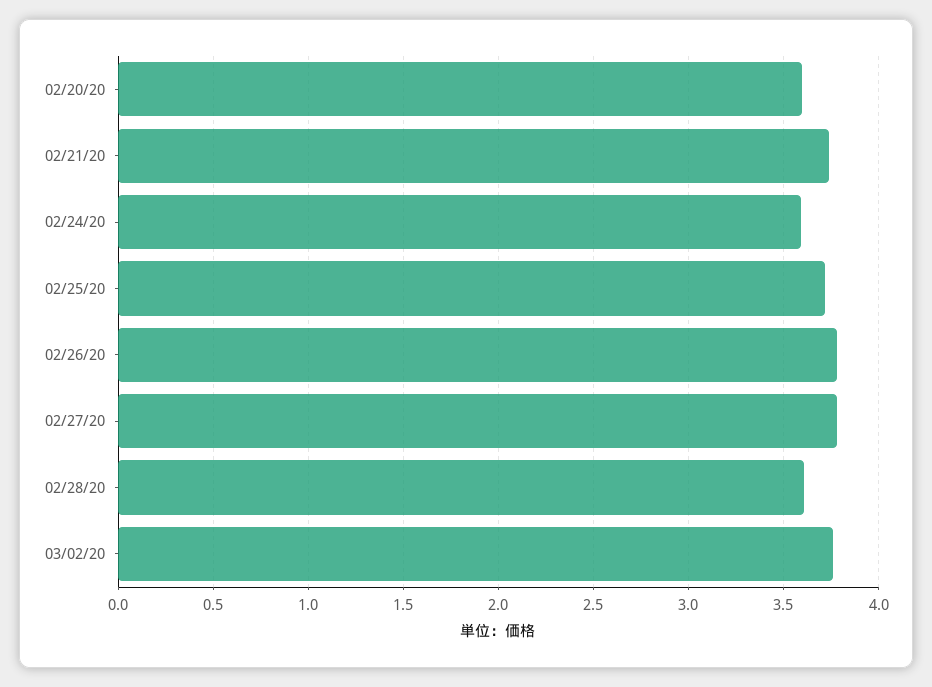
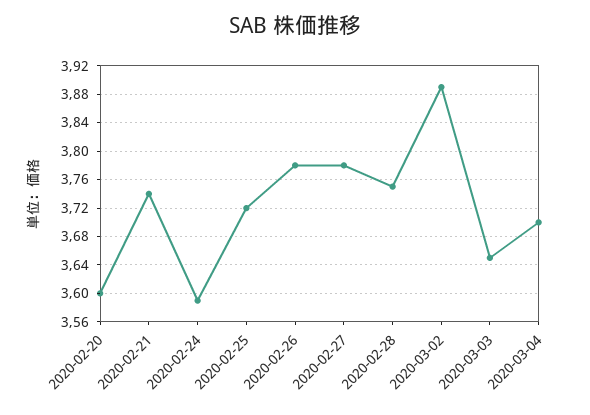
02/28/20: 3.6 -> 3.75
03/02/20: 3.75 -> 3.89
2020-03-03: none -> 3.65
2020-03-04: none -> 3.7

